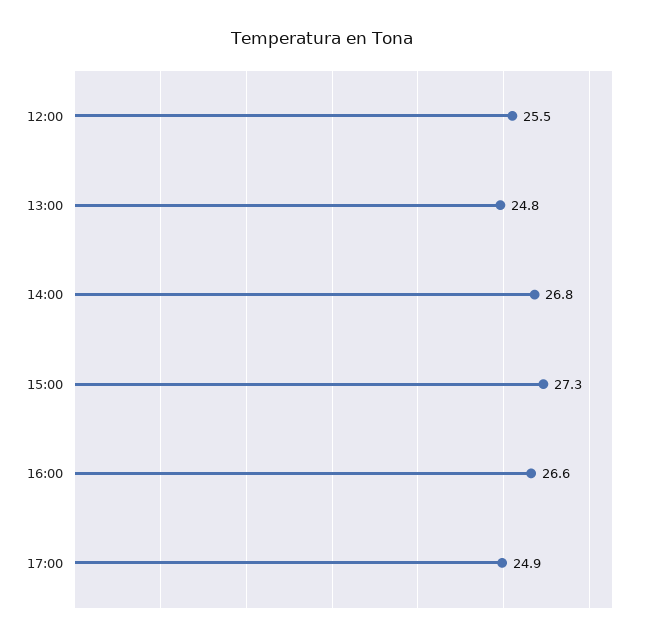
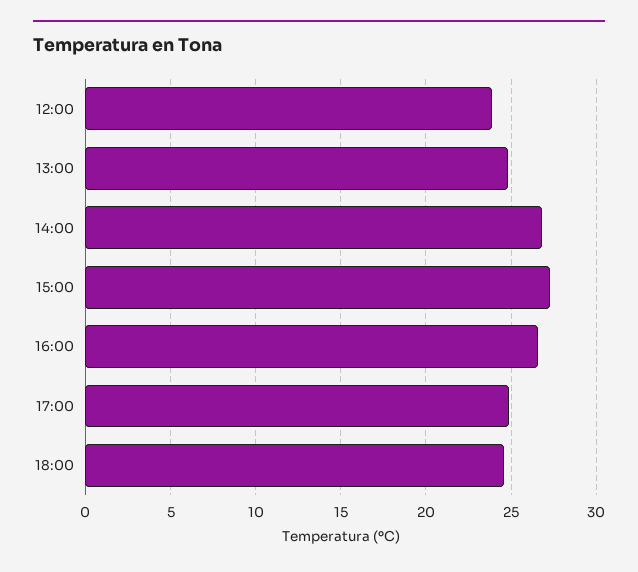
12:00: 25.5 -> 24
18:00: none -> 24.5

